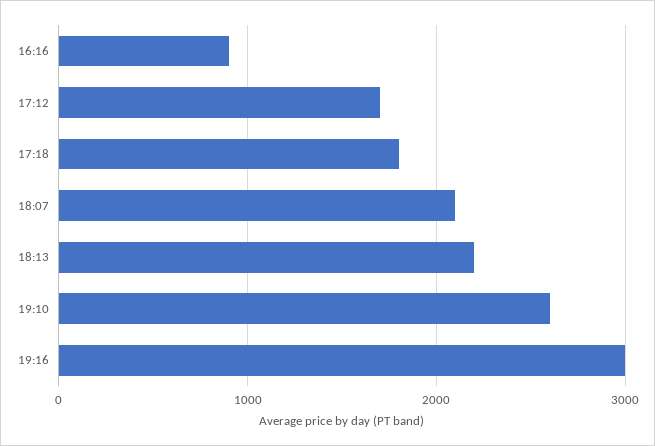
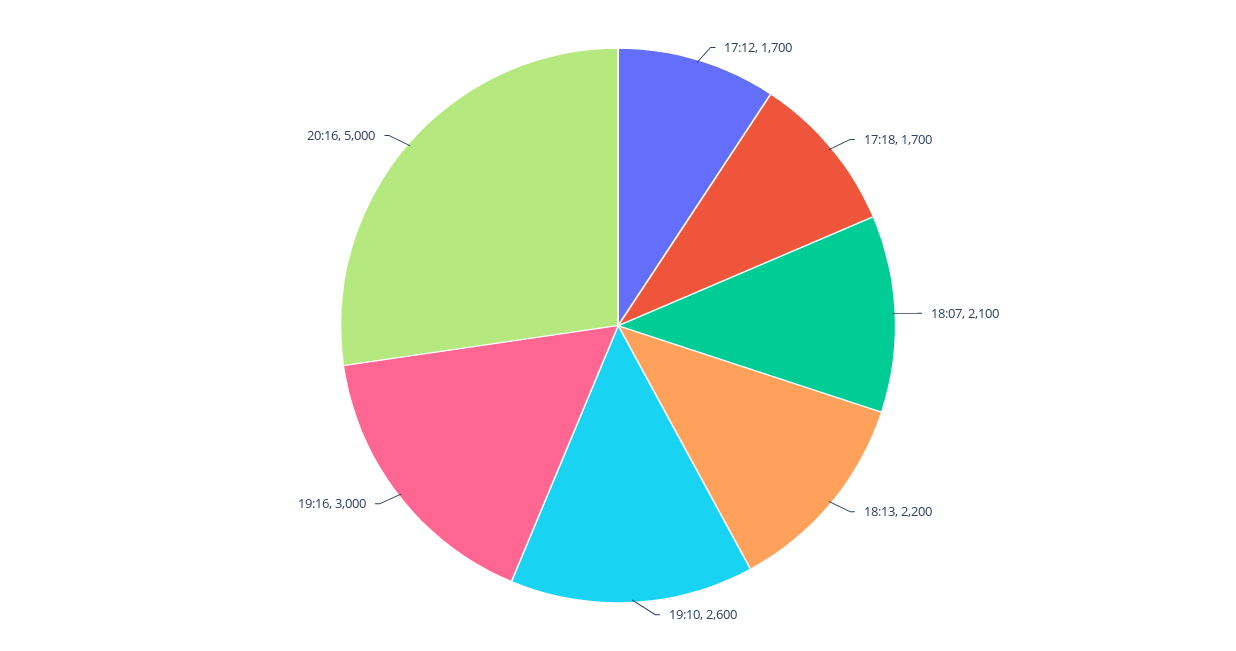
16:16: 900 -> none
17:18: 1800 -> 1700
20:16: none -> 5000

